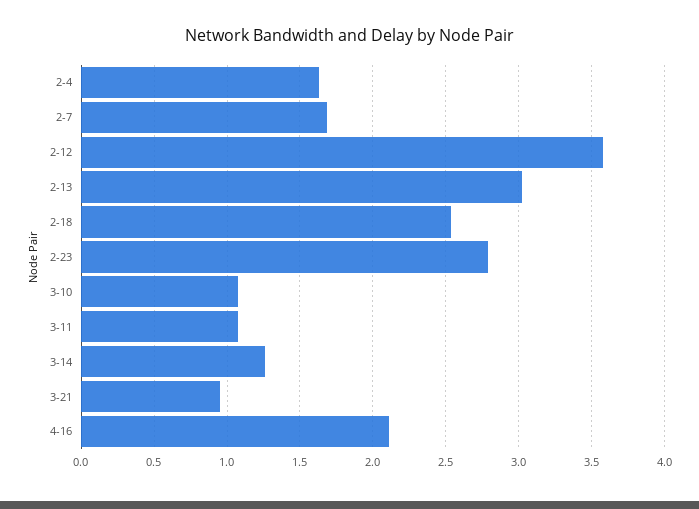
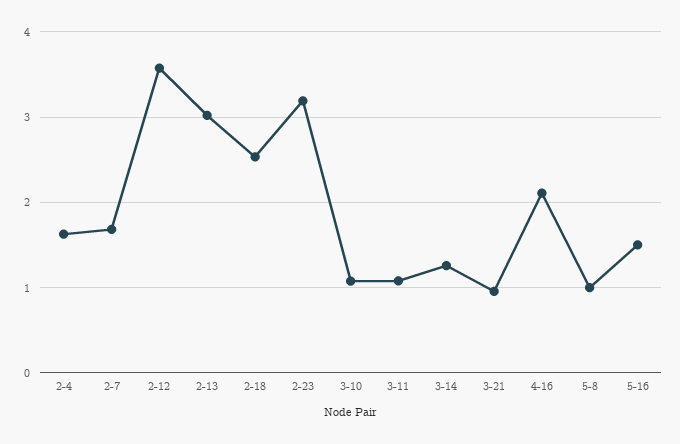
2-23: 2.8 -> 3.2
5-8: none -> 1
5-16: none -> 1.5

